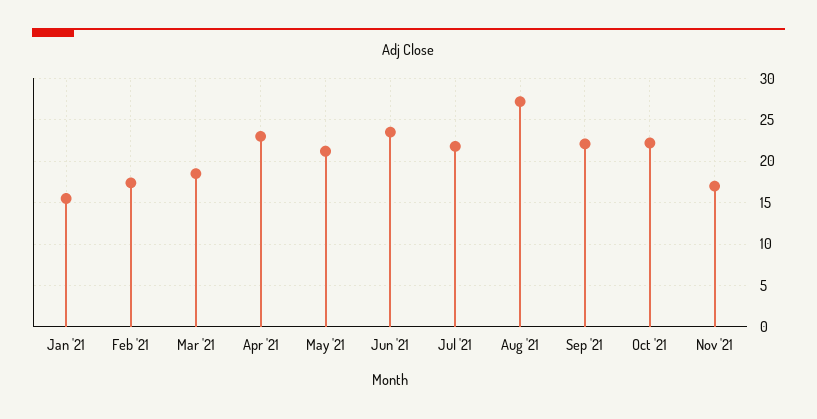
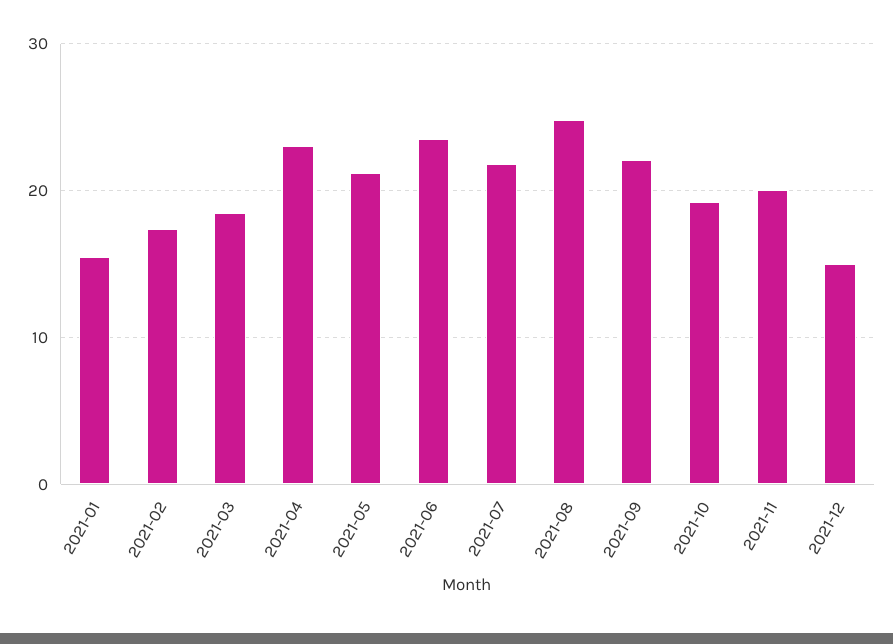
Aug '21: 27 -> 25
Oct '21: 22 -> 19
Nov '21: 17 -> 20
2021-12: none -> 15

